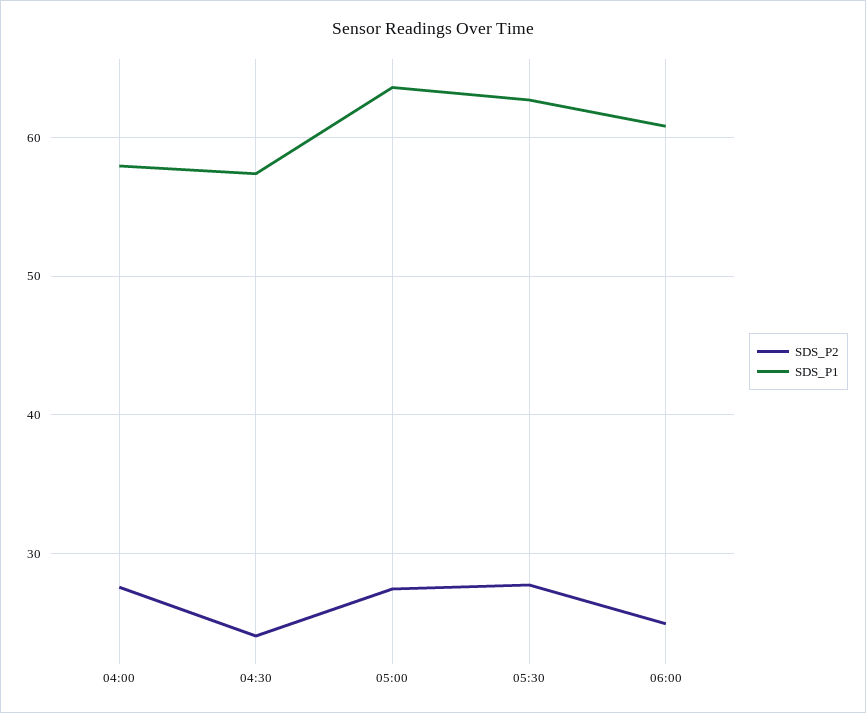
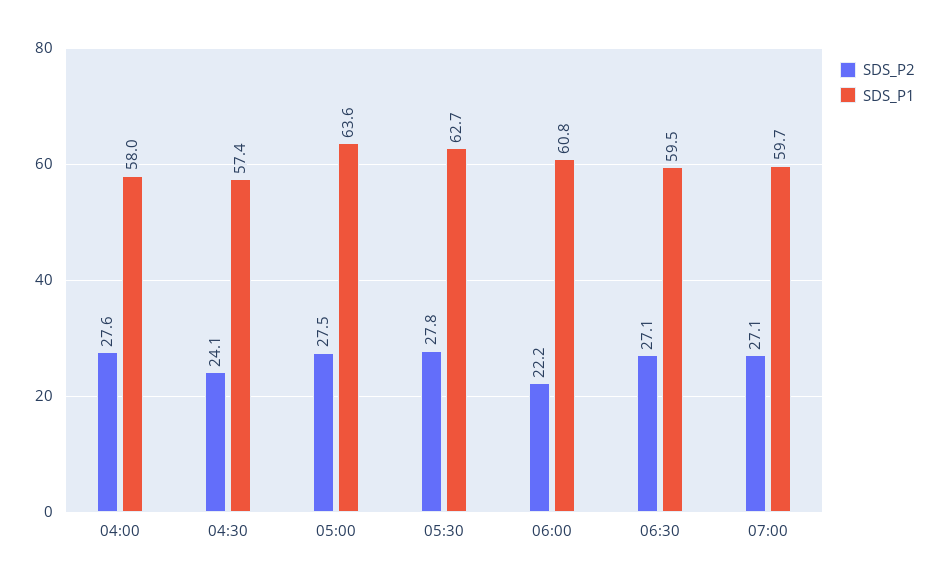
SDS_P2, 06:00: 25 -> 22.2
SDS_P2, 06:30: none -> 27.1
SDS_P1, 06:30: none -> 59.5
SDS_P2, 07:00: none -> 27.1
SDS_P1, 07:00: none -> 59.7

